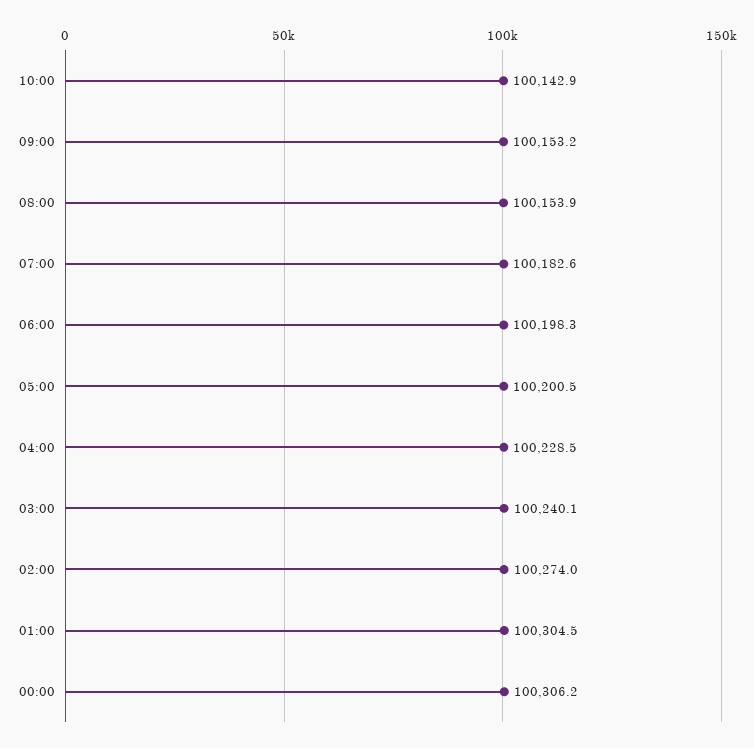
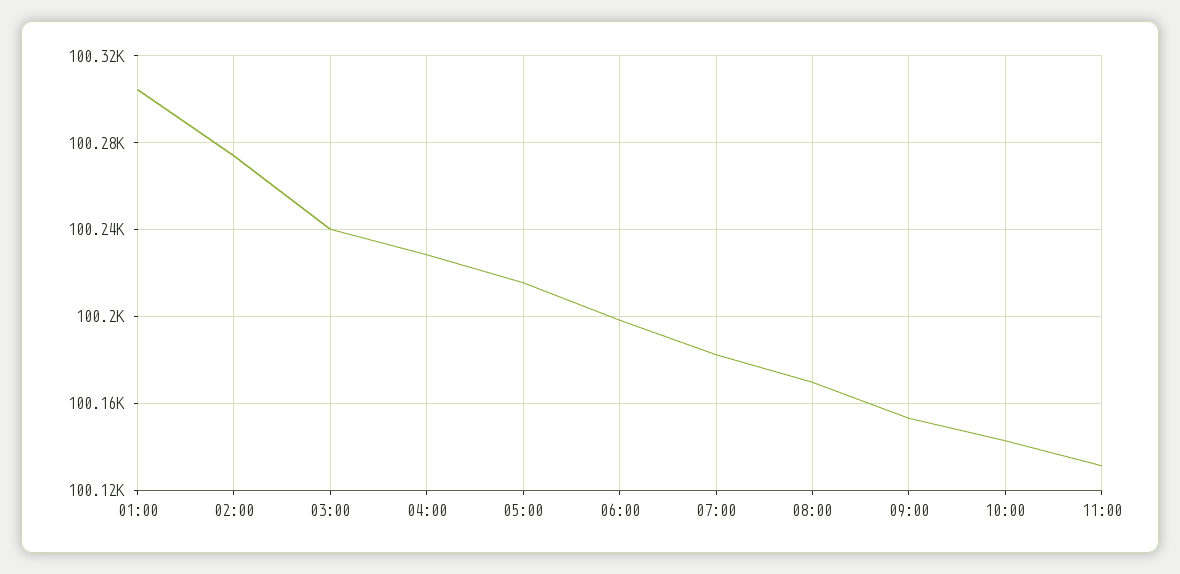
08:00: 100153.9 -> 100170
05:00: 100200.5 -> 100215
00:00: 100306.2 -> none
11:00: none -> 100130

